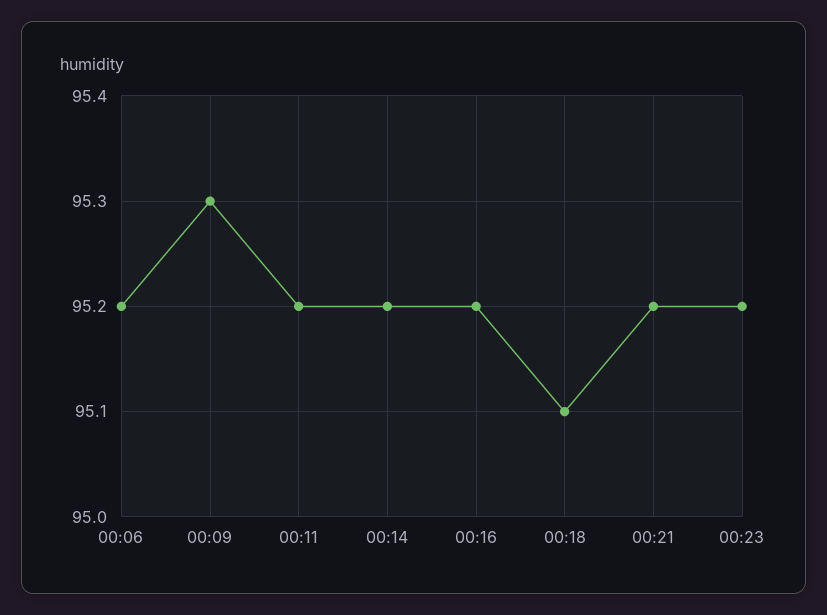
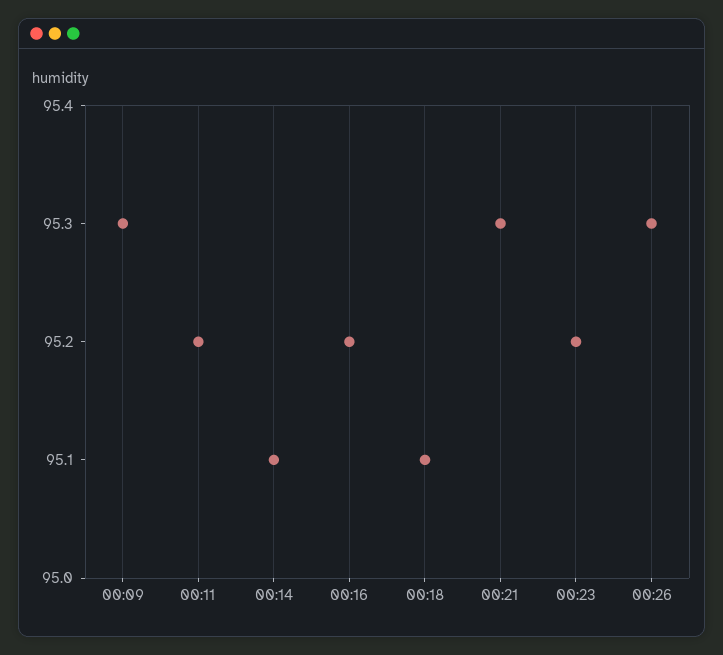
00:06: 95.2 -> none
00:14: 95.2 -> 95.1
00:21: 95.2 -> 95.3
00:26: none -> 95.3

